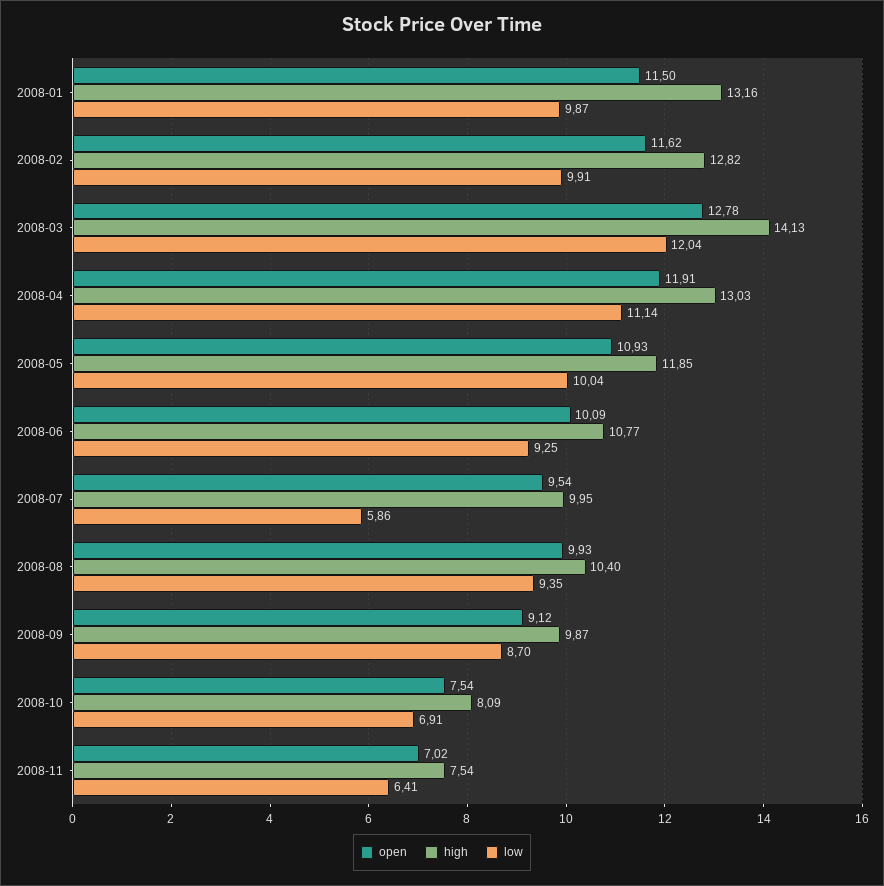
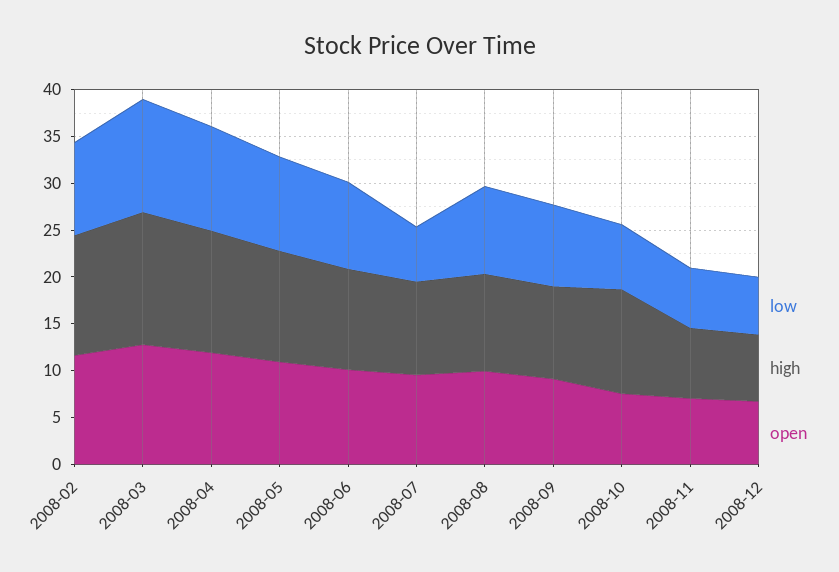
open, 2008-01: 11.5 -> none
high, 2008-01: 13.16 -> none
low, 2008-01: 9.87 -> none
high, 2008-10: 8.09 -> 11
low, 2008-12: none -> 6
high, 2008-12: none -> 7
open, 2008-12: none -> 7

